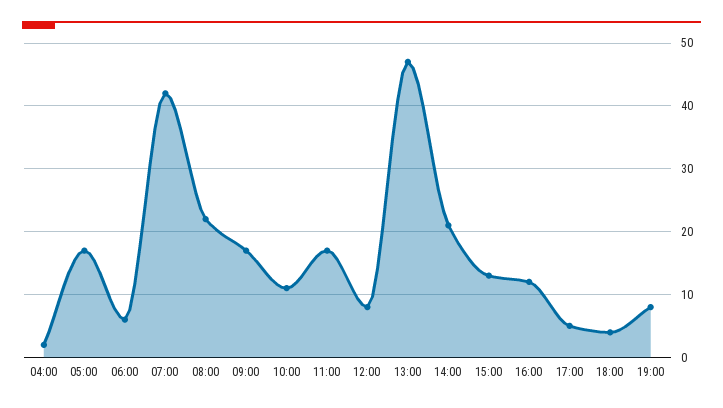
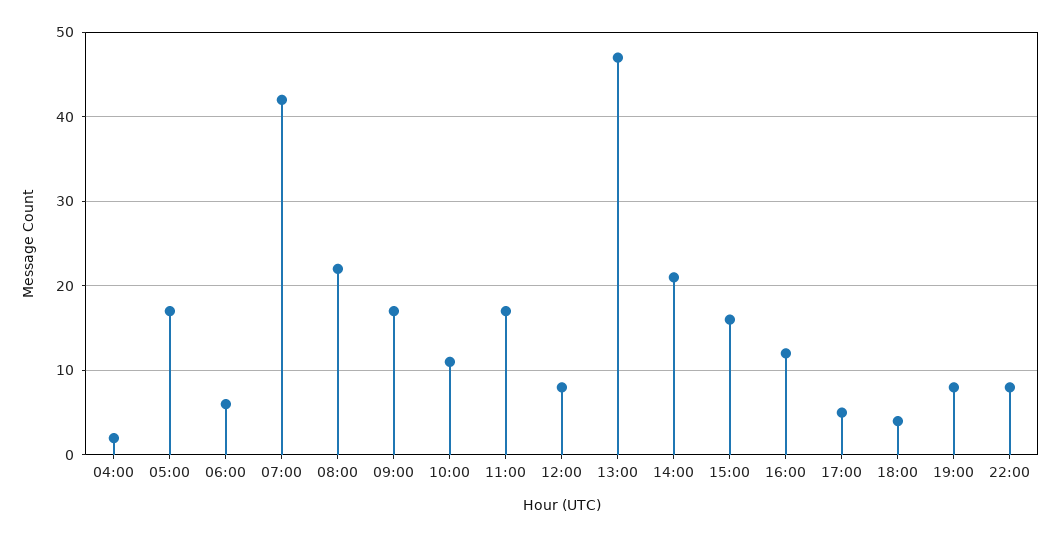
15:00: 13 -> 16
22:00: none -> 8

